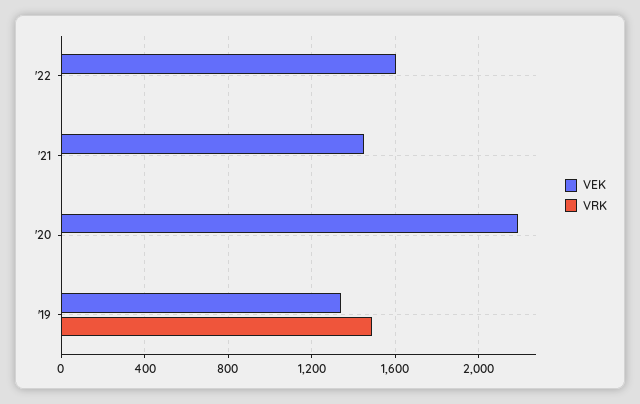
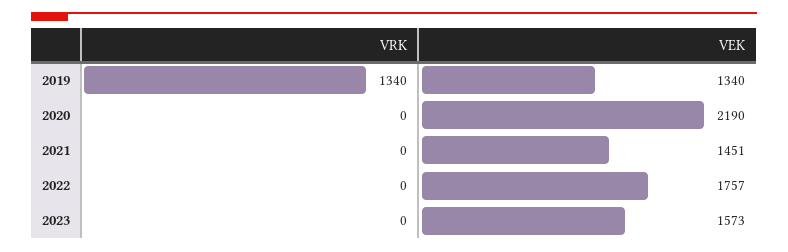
VEK, '22: 1600 -> 1757
VRK, '19: 1500 -> 1340
VRK, 2023: none -> 0
VEK, 2023: none -> 1573

